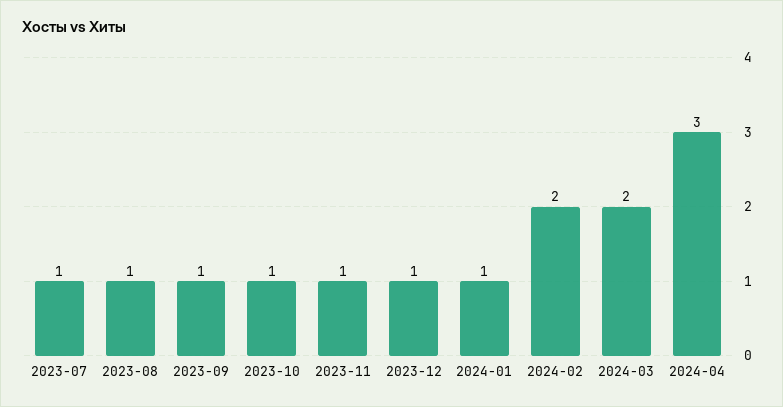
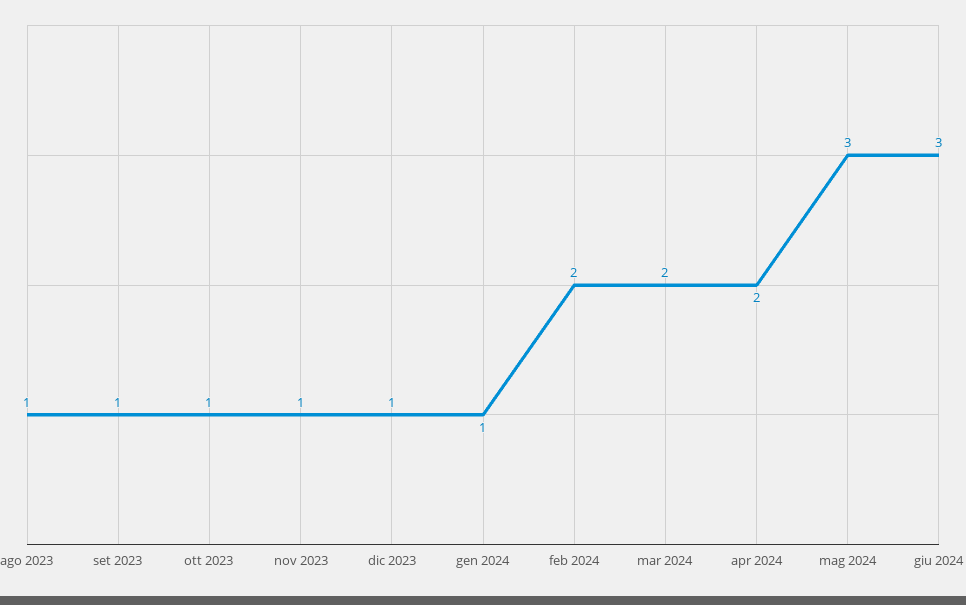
2023-07: 1 -> none
2024-04: 3 -> 2
mag 2024: none -> 3
giu 2024: none -> 3

